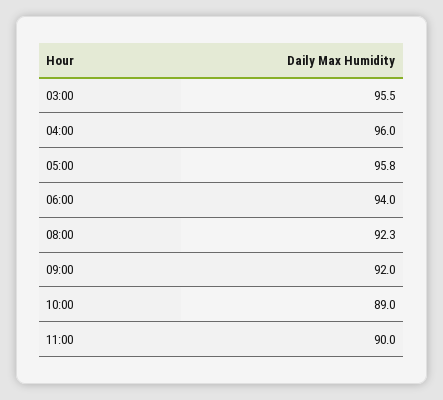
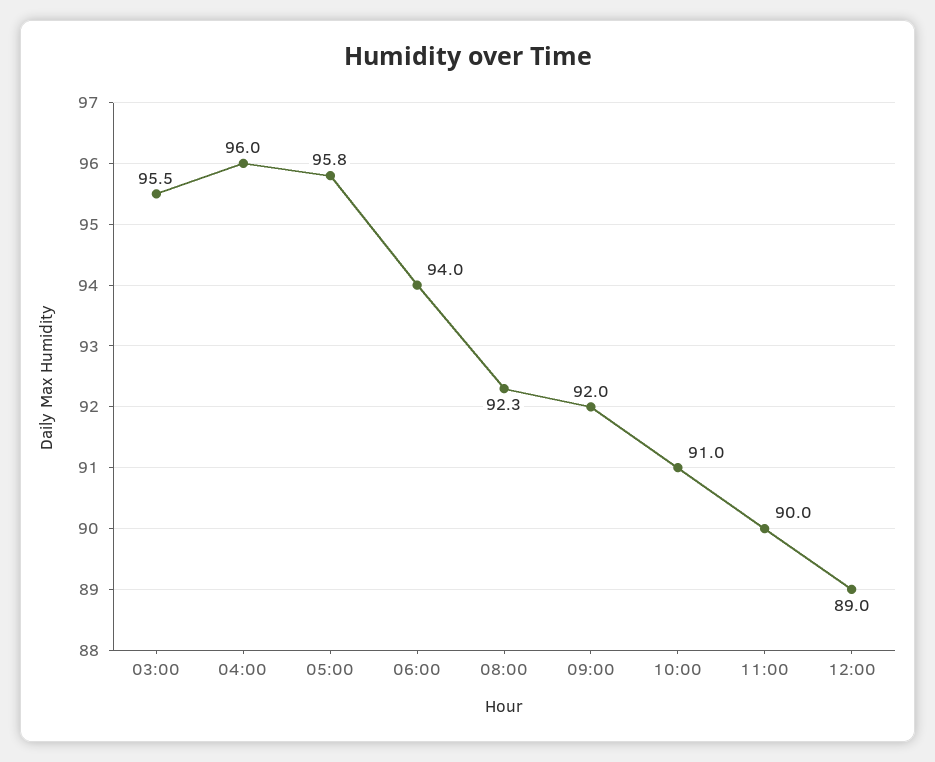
10:00: 89 -> 91
12:00: none -> 89

